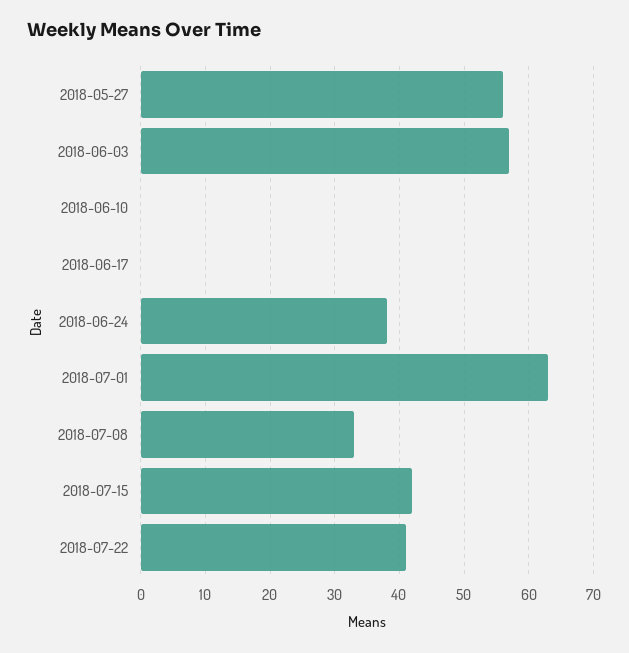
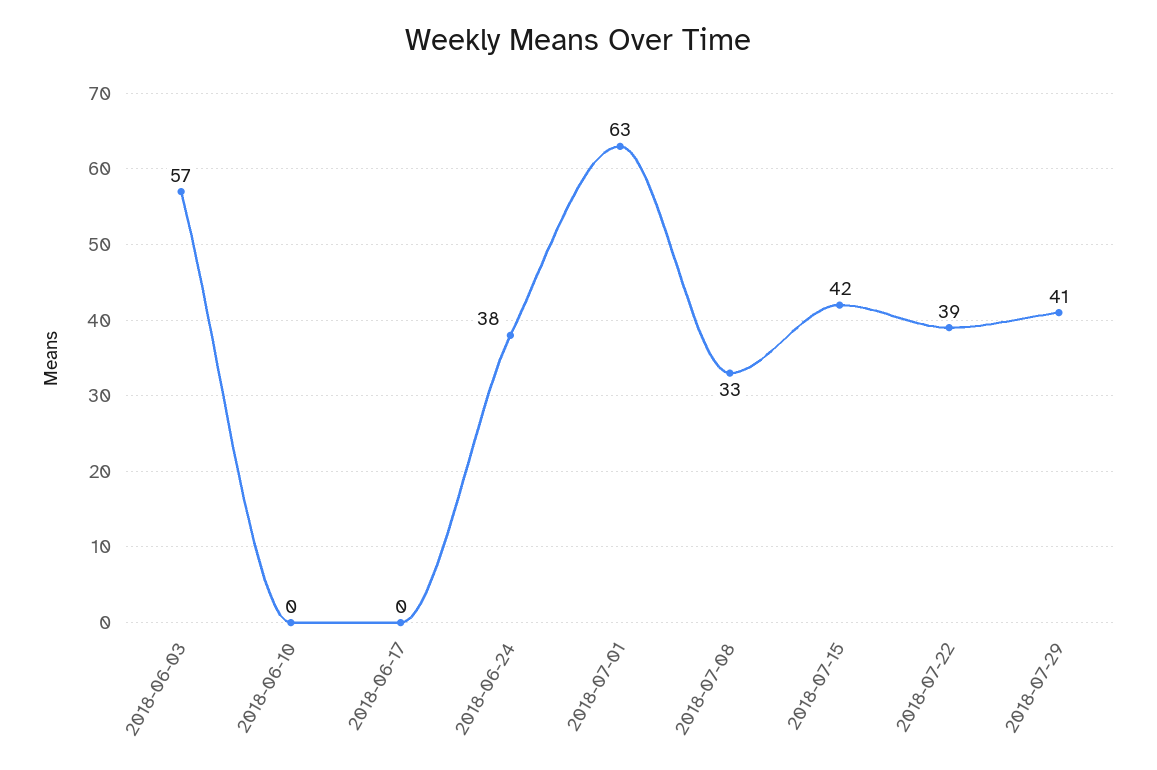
2018-05-27: 56 -> none
2018-07-22: 41 -> 39
2018-07-29: none -> 41

